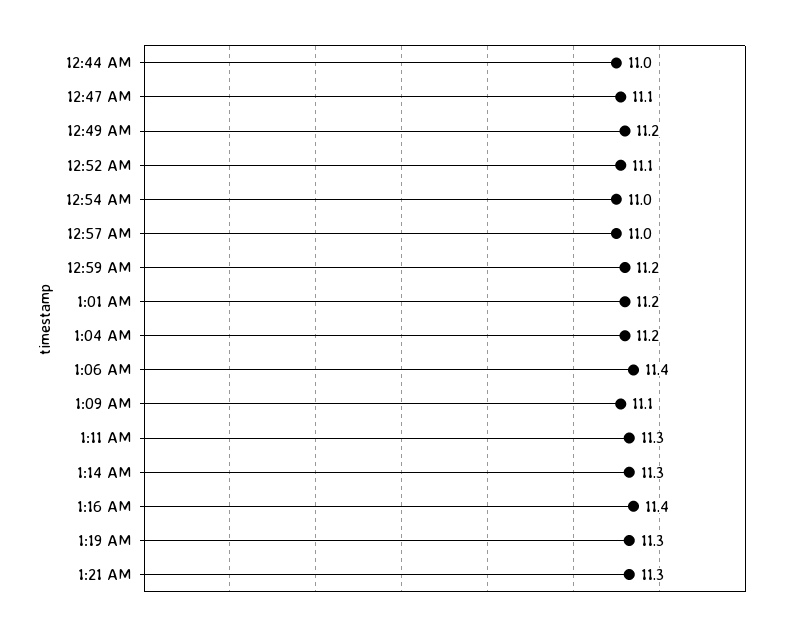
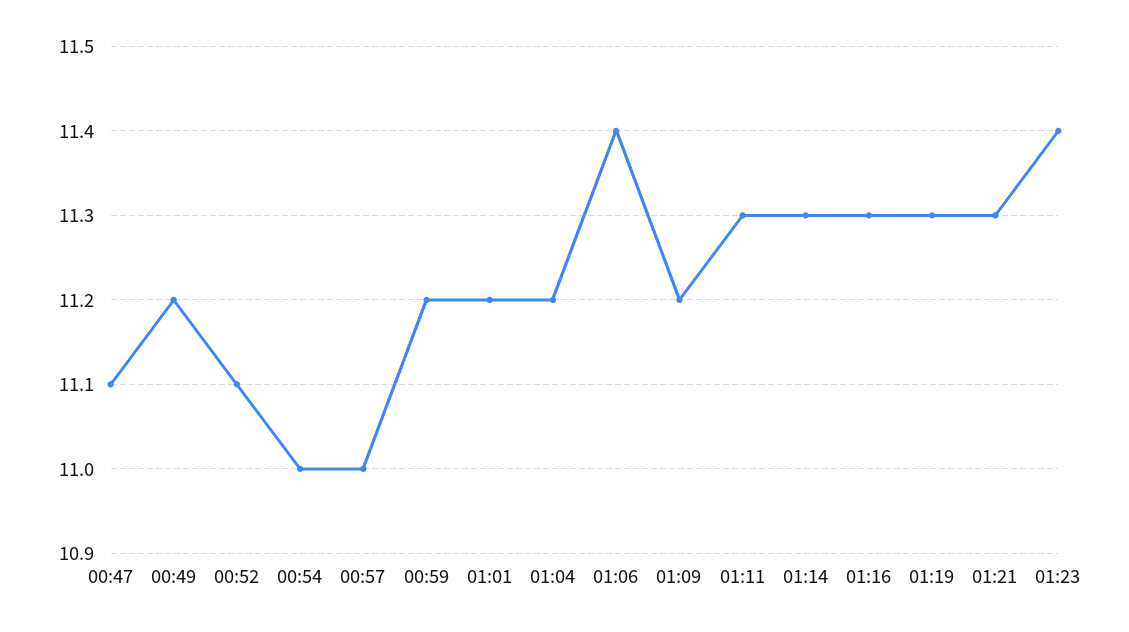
12:44 AM: 11 -> none
1:09 AM: 11.1 -> 11.2
1:16 AM: 11.4 -> 11.3
01:23: none -> 11.4

